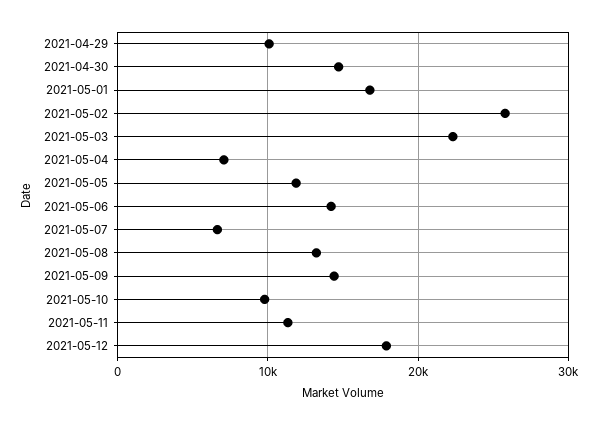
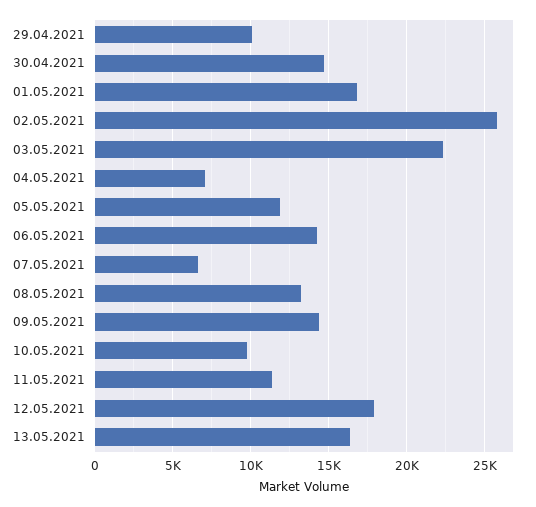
13.05.2021: none -> 16500

